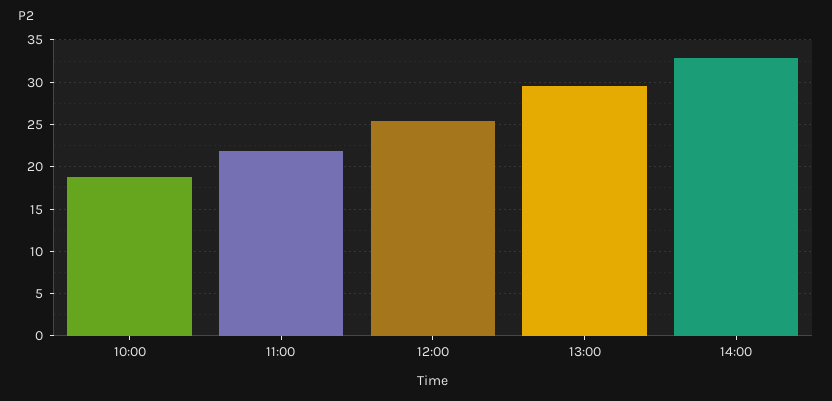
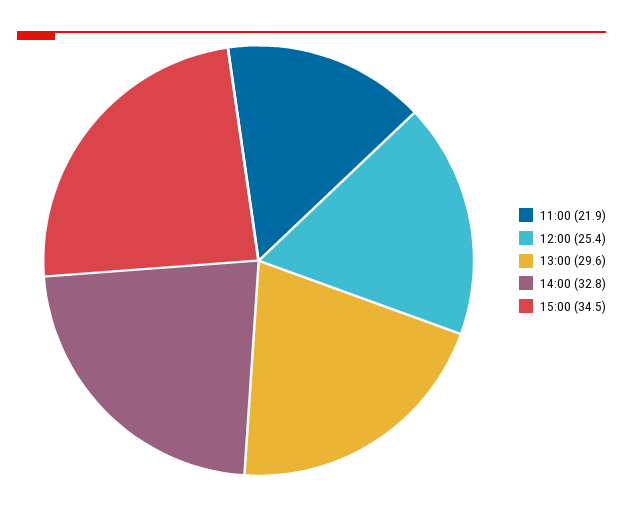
10:00: 19 -> none
15:00: none -> 34.5

